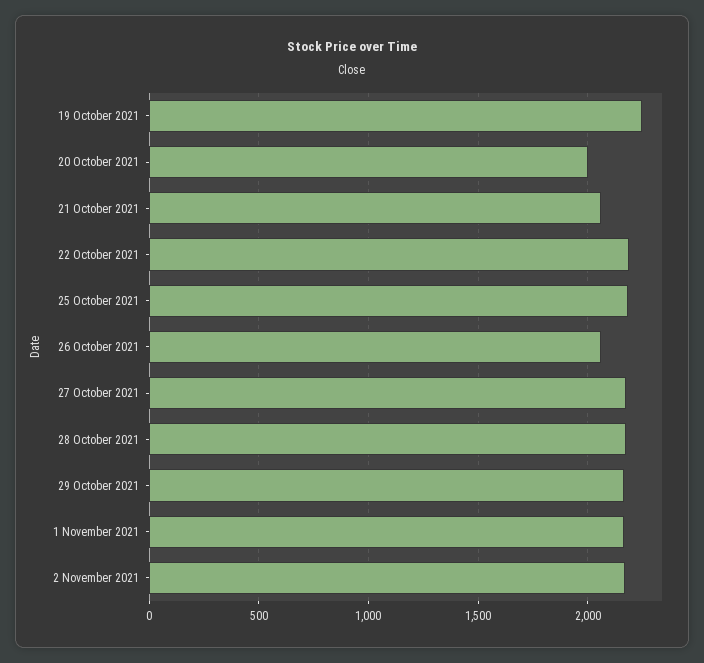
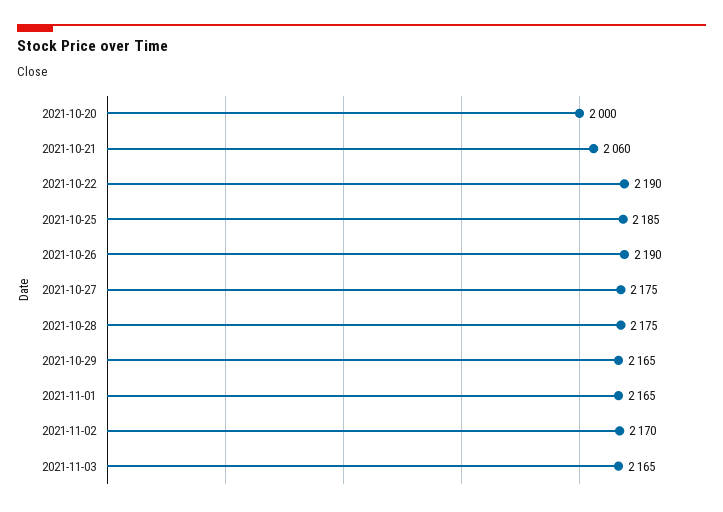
19 October 2021: 2250 -> none
26 October 2021: 2050 -> 2190
2021-11-03: none -> 2165

